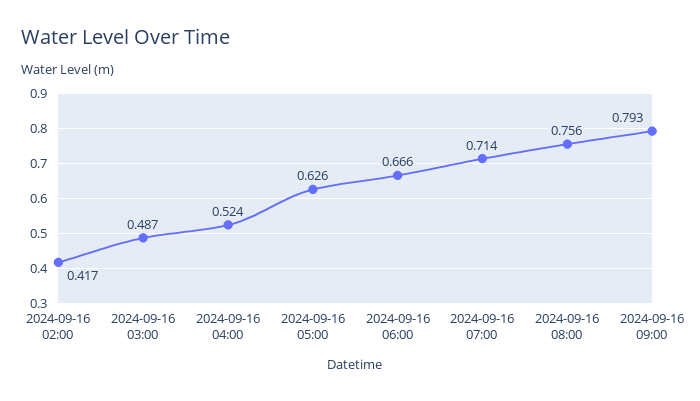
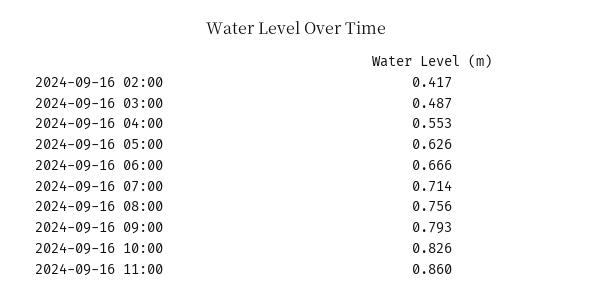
2024-09-16 04:00: 0.524 -> 0.553
2024-09-16 10:00: none -> 0.826
2024-09-16 11:00: none -> 0.86

